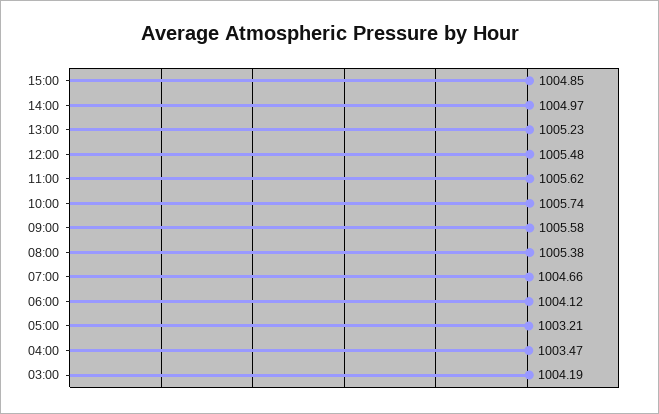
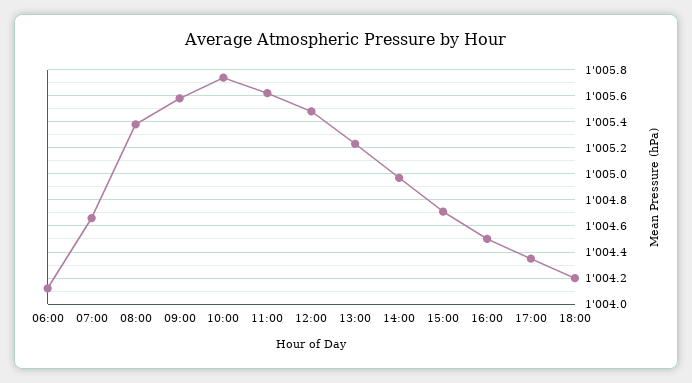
15:00: 1004.85 -> 1004.7
05:00: 1003.21 -> none
04:00: 1003.47 -> none
03:00: 1004.19 -> none
16:00: none -> 1004.5
17:00: none -> 1004.35
18:00: none -> 1004.2

